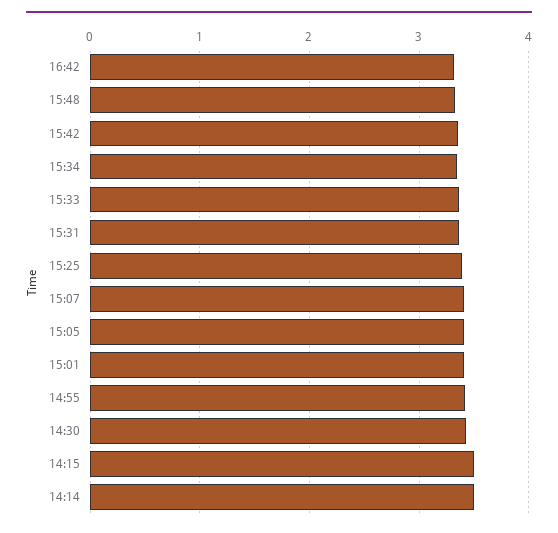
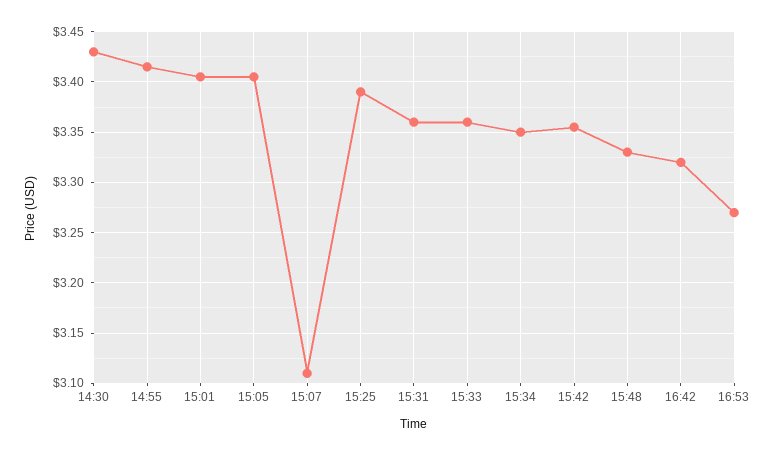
15:07: 3.4 -> 3.11
14:15: 3.5 -> none
14:14: 3.5 -> none
16:53: none -> 3.27

